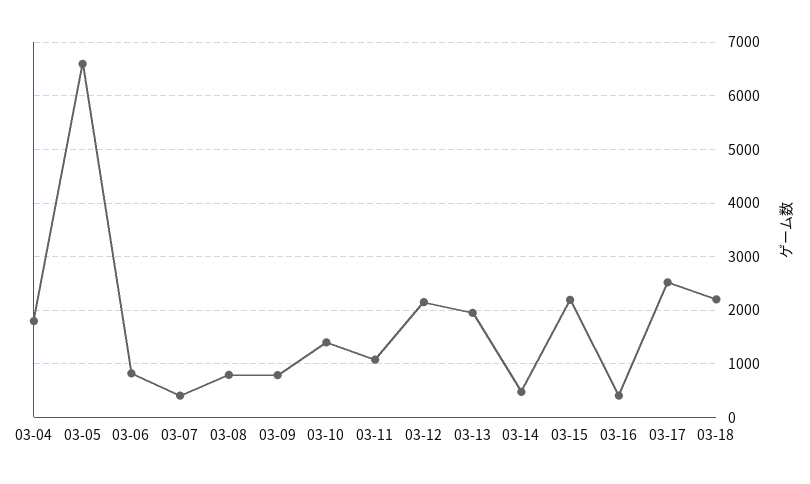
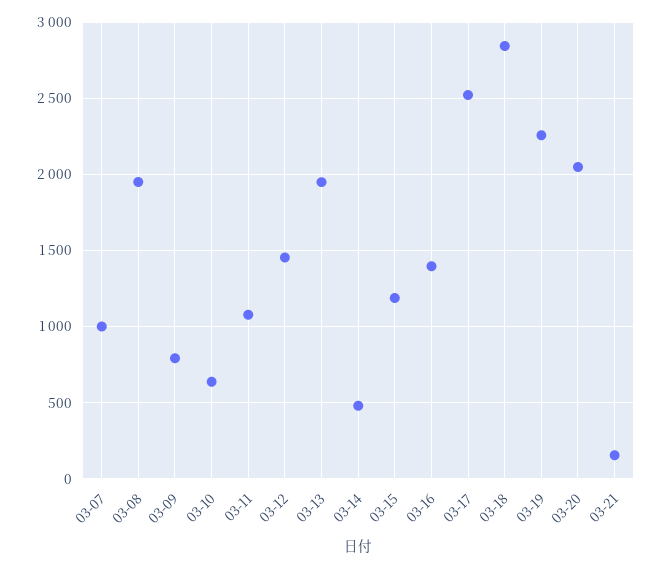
03-04: 1800 -> none
03-05: 6600 -> none
03-06: 800 -> none
03-07: 400 -> 1000
03-08: 800 -> 1950
03-10: 1400 -> 650
03-12: 2200 -> 1450
03-15: 2200 -> 1200
03-16: 400 -> 1400
03-18: 2200 -> 2850
03-19: none -> 2250
03-20: none -> 2050
03-21: none -> 150

